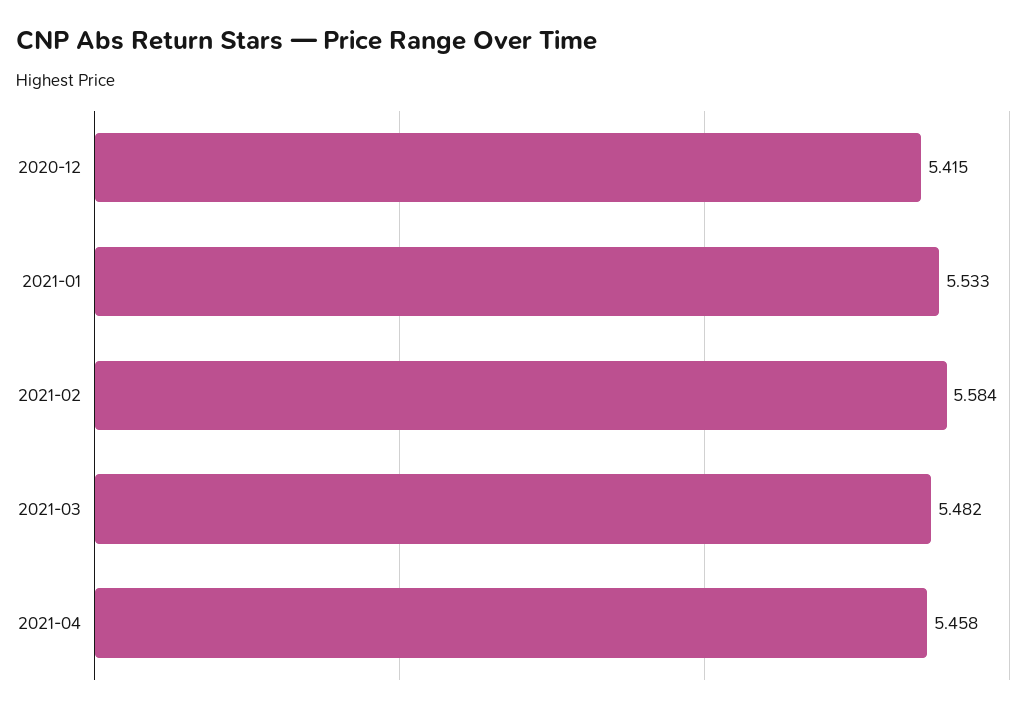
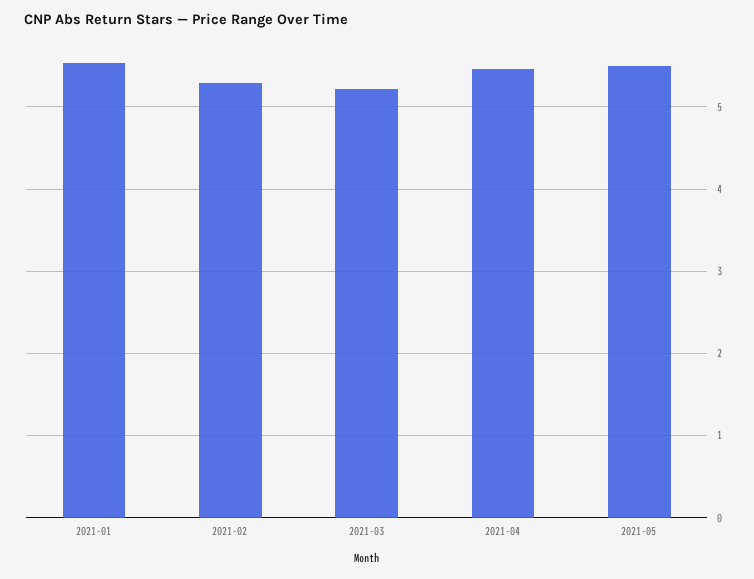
2020-12: 5.415 -> none
2021-02: 5.584 -> 5.3
2021-03: 5.482 -> 5.2
2021-05: none -> 5.5

